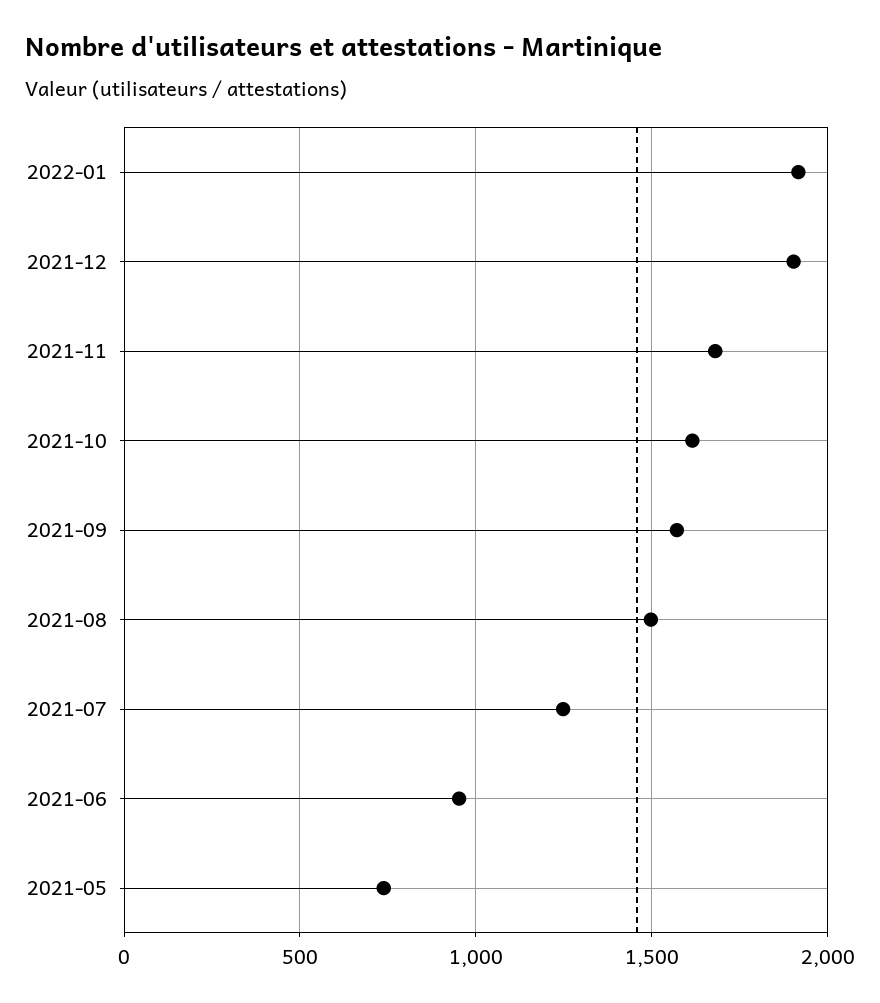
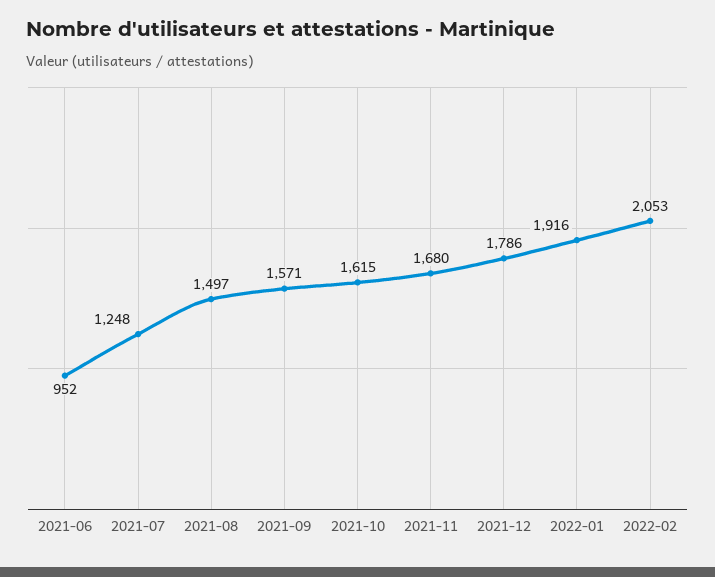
2021-12: 1900 -> 1786
2021-05: 750 -> none
2022-02: none -> 2053

